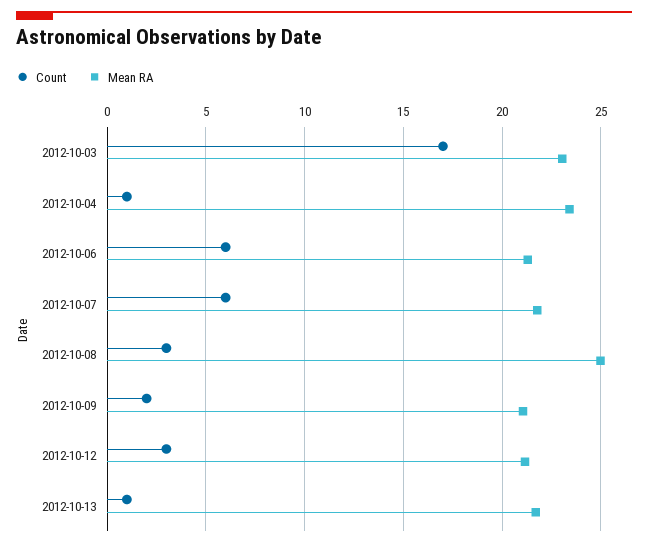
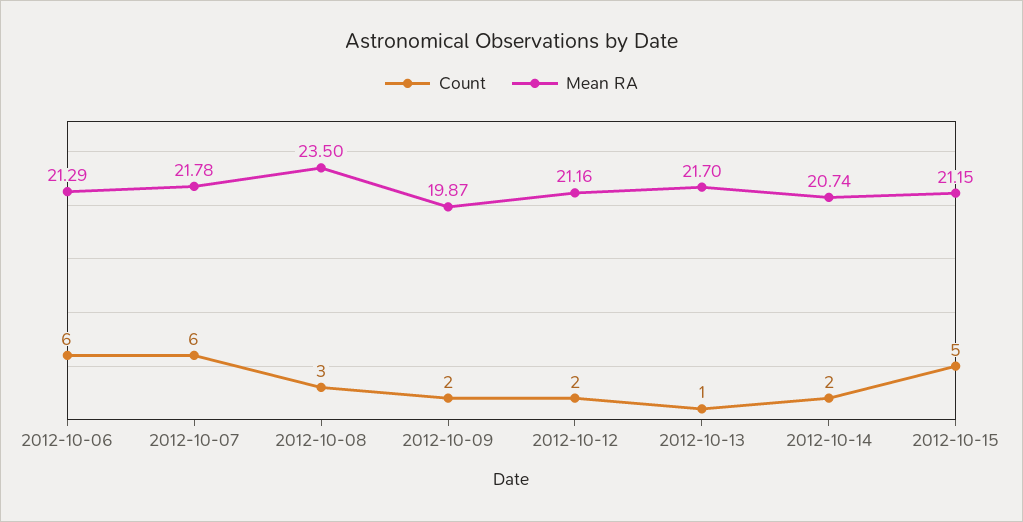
Count, 2012-10-03: 17 -> none
Mean RA, 2012-10-03: 23 -> none
Count, 2012-10-04: 1 -> none
Mean RA, 2012-10-04: 23.5 -> none
Mean RA, 2012-10-08: 25 -> 23.5
Mean RA, 2012-10-09: 21 -> 19.87
Count, 2012-10-12: 3 -> 2
Count, 2012-10-14: none -> 2
Mean RA, 2012-10-14: none -> 20.74
Count, 2012-10-15: none -> 5
Mean RA, 2012-10-15: none -> 21.15

